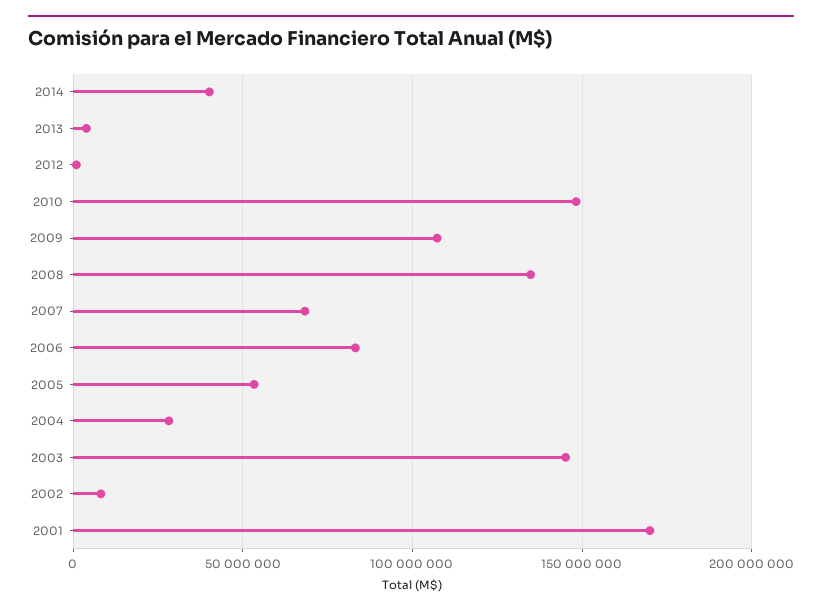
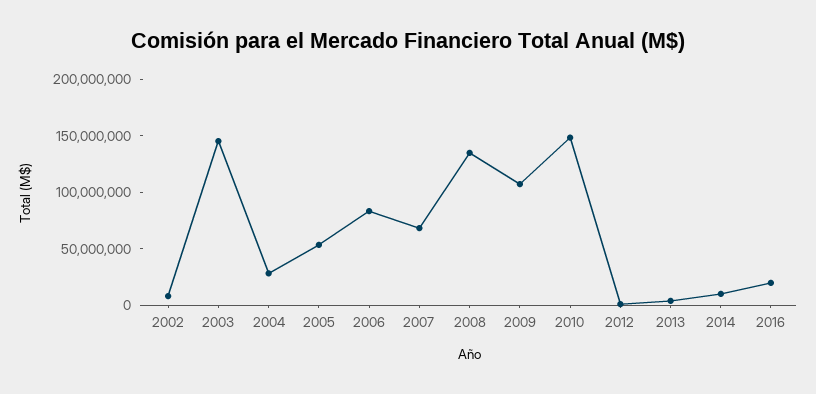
2014: 40000000 -> 10000000
2001: 170000000 -> none
2016: none -> 20000000

